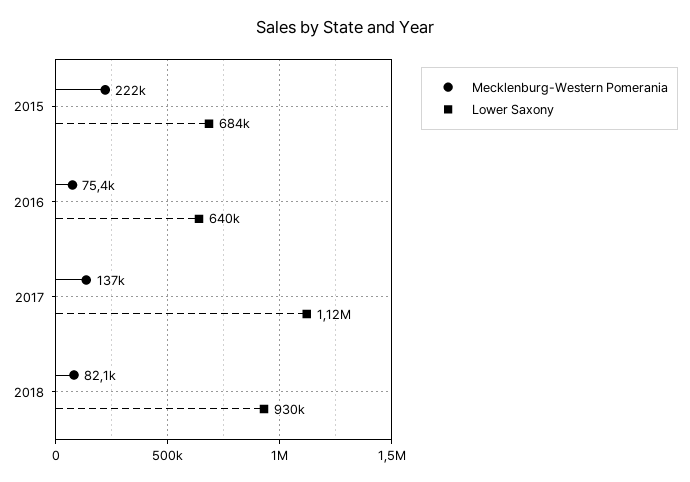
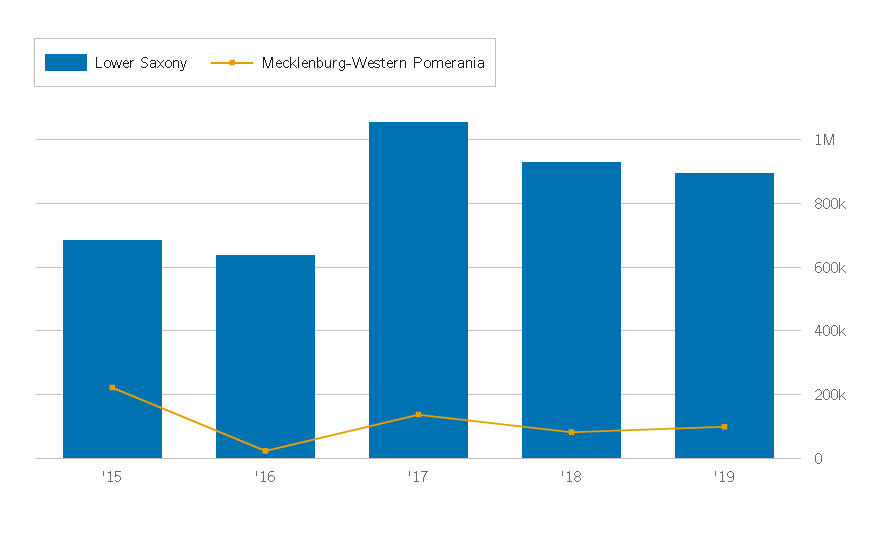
Mecklenburg-Western Pomerania, 2016: 75400 -> 20000
Lower Saxony, 2017: 1120000 -> 1060000
Lower Saxony, '19: none -> 900000
Mecklenburg-Western Pomerania, '19: none -> 100000

